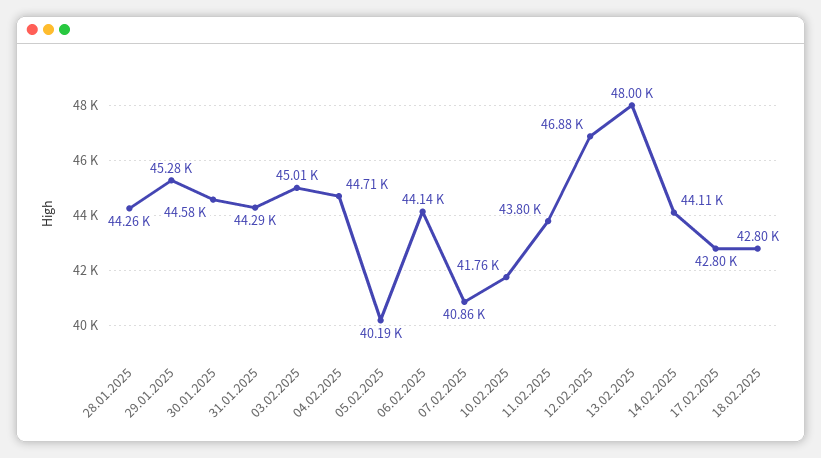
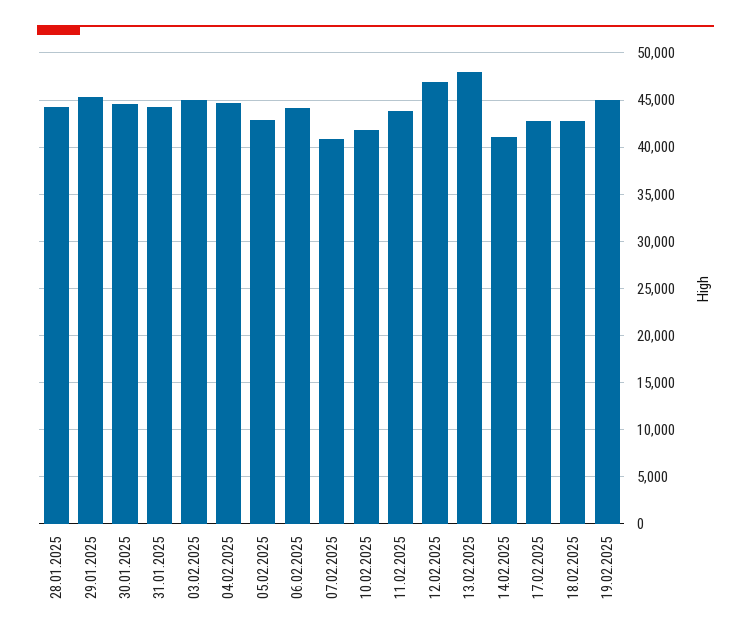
05.02.2025: 40190 -> 43000
14.02.2025: 44110 -> 41000
19.02.2025: none -> 45000

